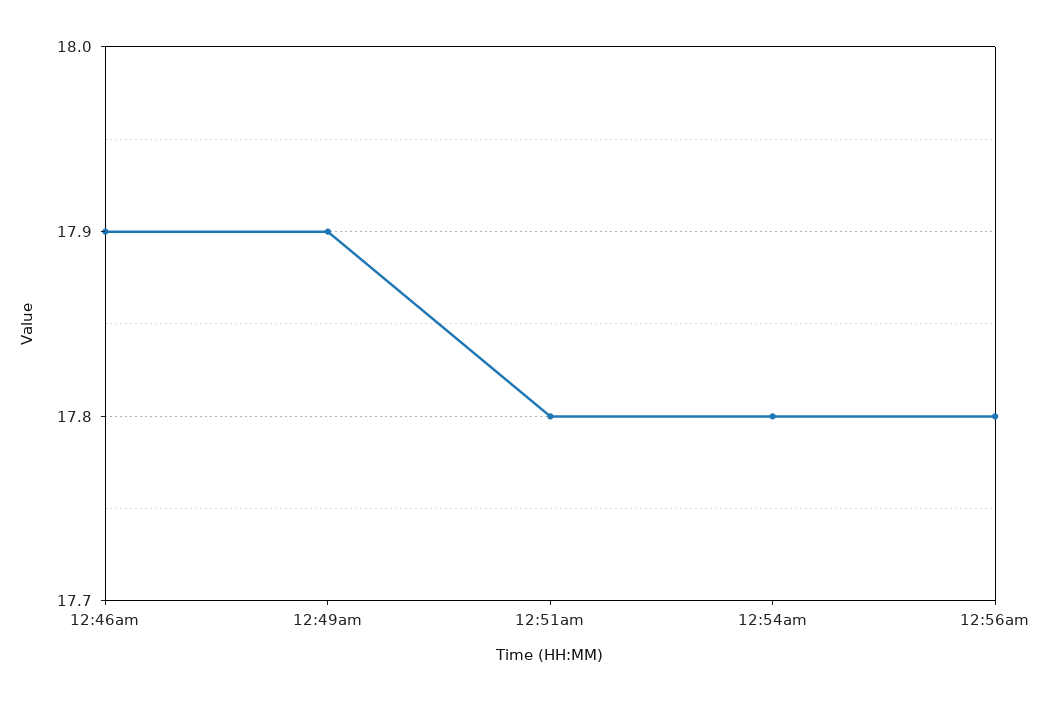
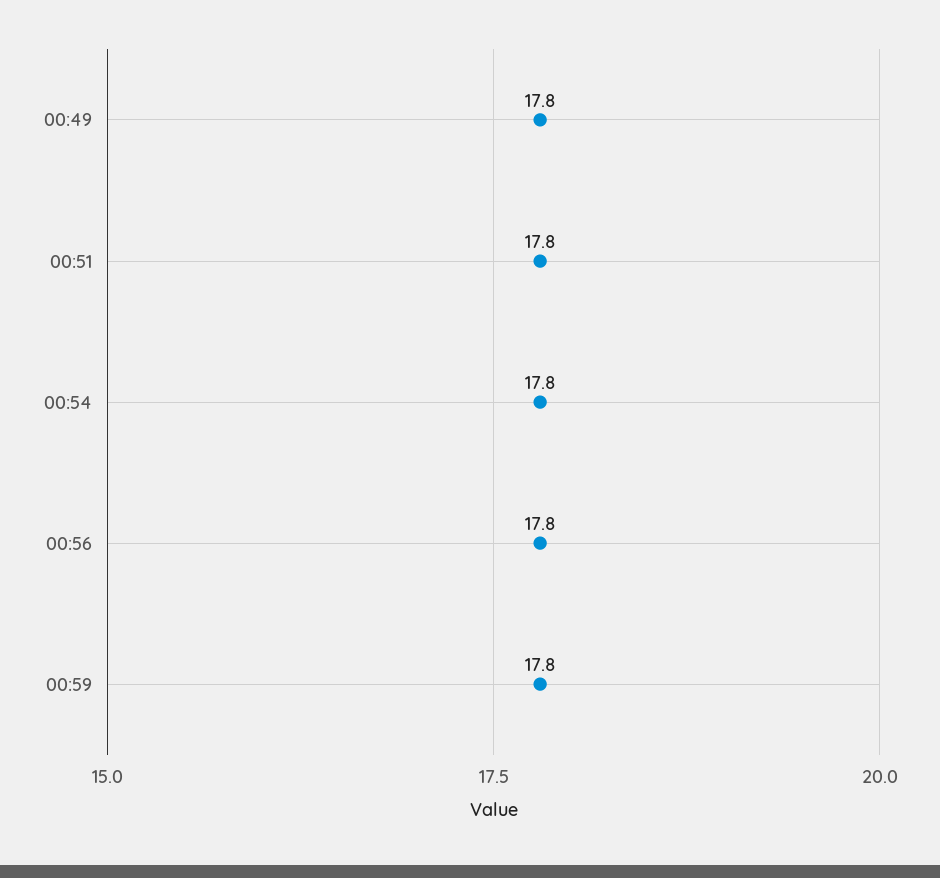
12:46am: 17.9 -> none
12:49am: 17.9 -> 17.8
00:59: none -> 17.8

